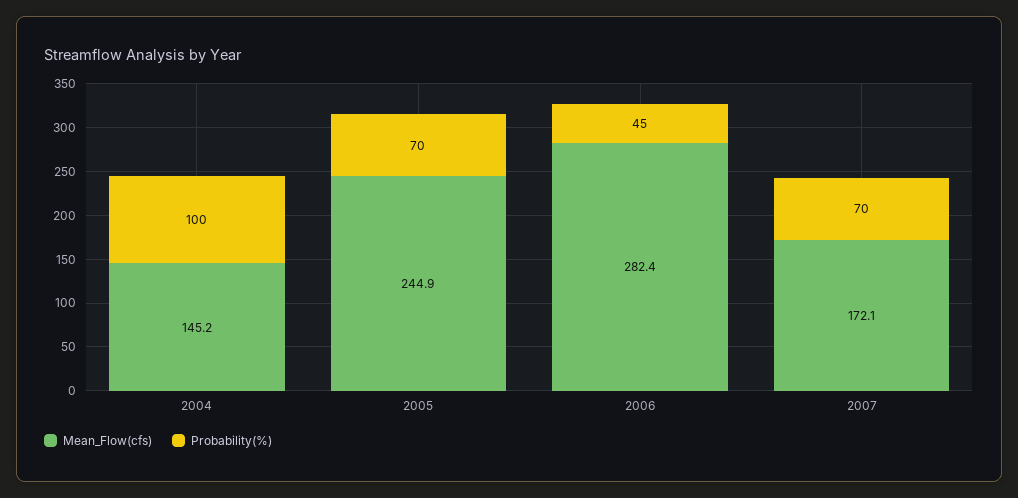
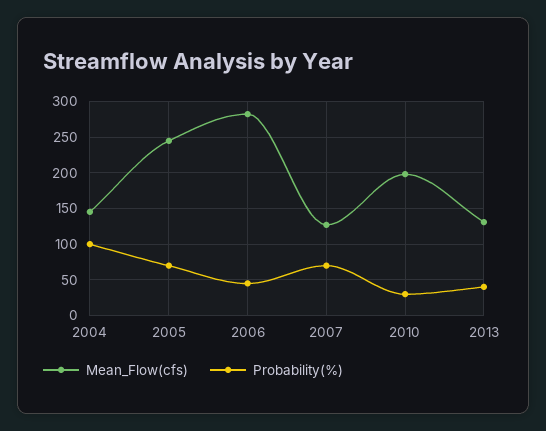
Mean_Flow(cfs), 2007: 172.1 -> 130
Mean_Flow(cfs), 2010: none -> 200
Probability(%), 2010: none -> 30
Mean_Flow(cfs), 2013: none -> 130
Probability(%), 2013: none -> 40

